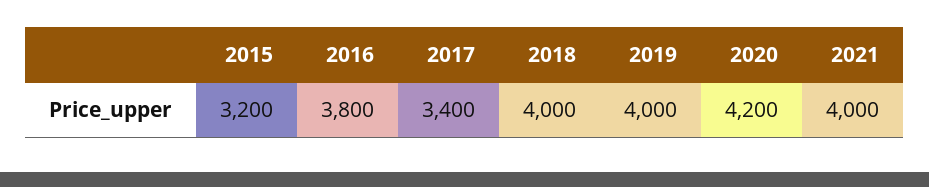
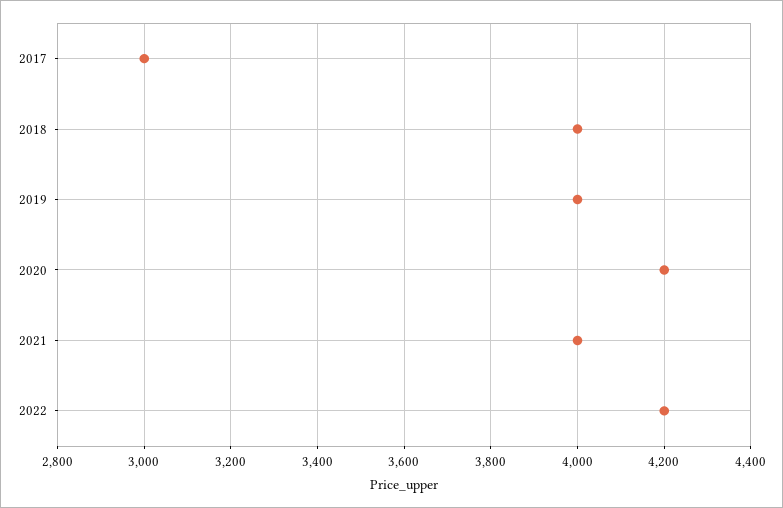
2015: 3200 -> none
2016: 3800 -> none
2017: 3400 -> 3000
2022: none -> 4200

